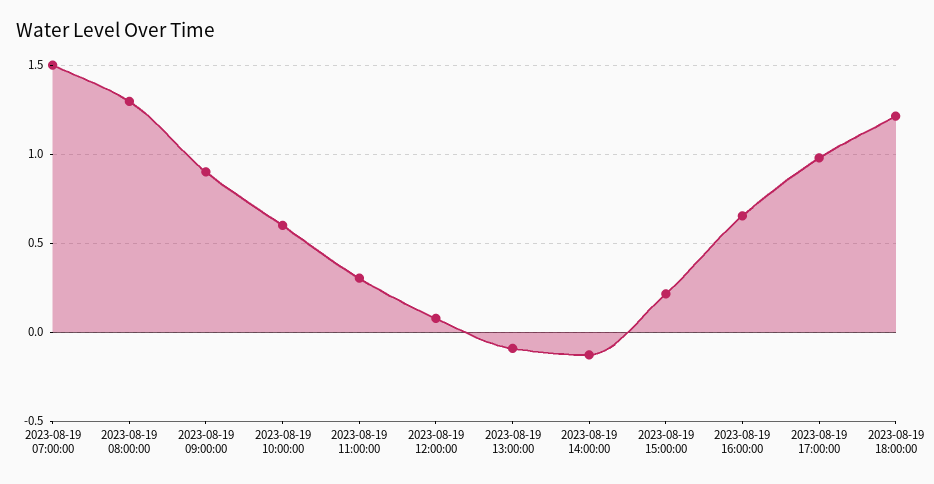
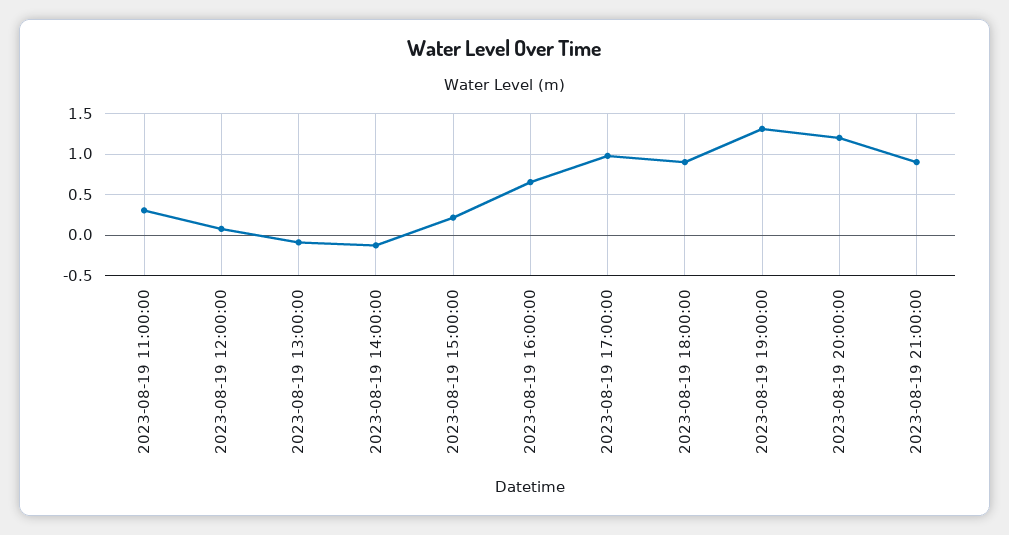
2023-08-19 07:00:00: 1.5 -> none
2023-08-19 08:00:00: 1.3 -> none
2023-08-19 09:00:00: 0.9 -> none
2023-08-19 10:00:00: 0.6 -> none
2023-08-19 18:00:00: 1.2 -> 0.9
2023-08-19 19:00:00: none -> 1.3
2023-08-19 20:00:00: none -> 1.2
2023-08-19 21:00:00: none -> 0.9

